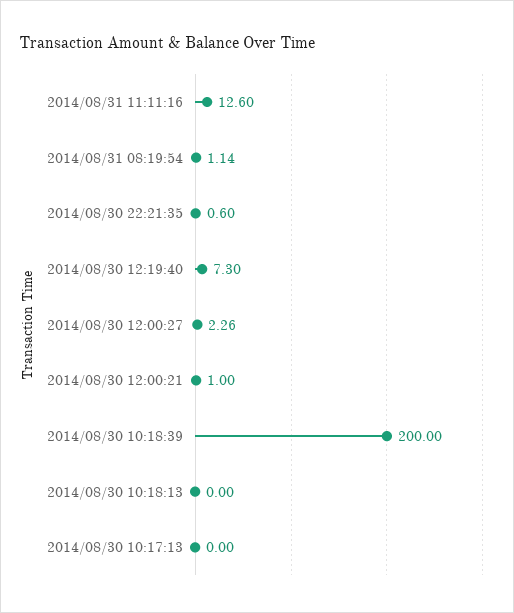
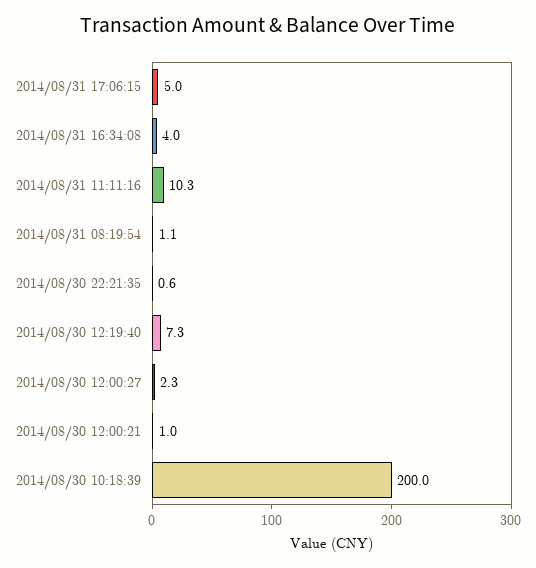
2014/08/31 11:11:16: 12.6 -> 10.3
2014/08/30 10:18:13: 0 -> none
2014/08/30 10:17:13: 0 -> none
2014/08/31 17:06:15: none -> 5
2014/08/31 16:34:08: none -> 4

